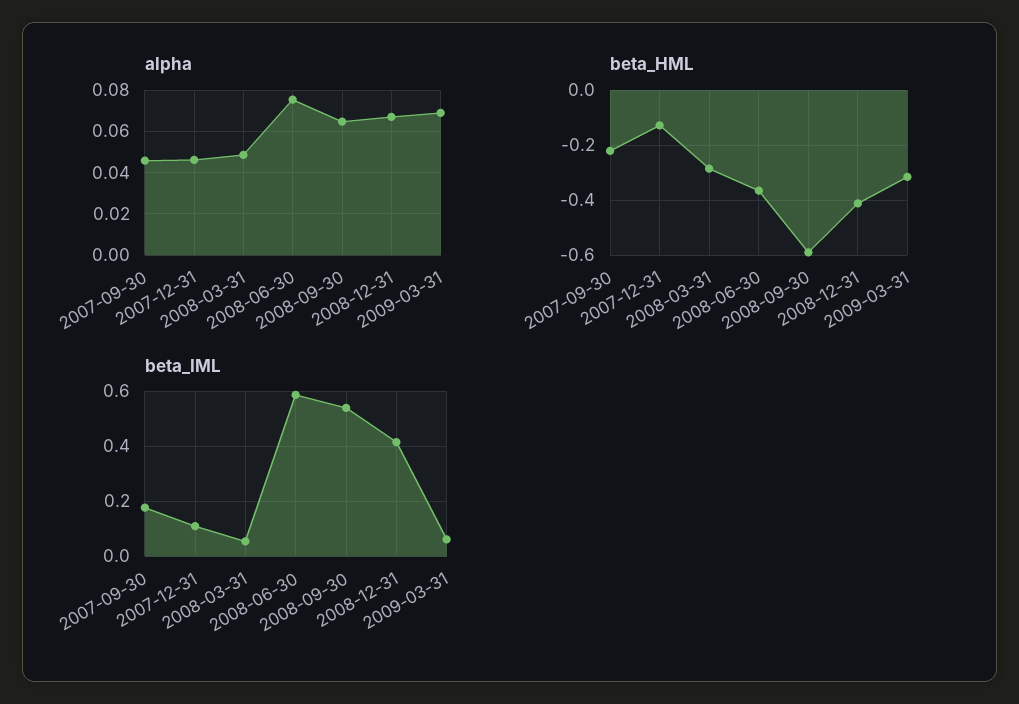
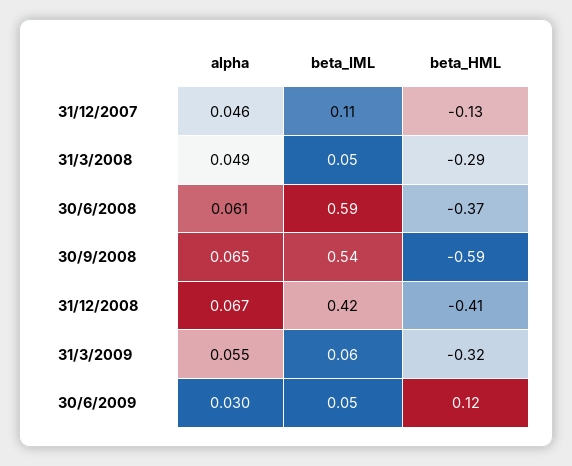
alpha, 2007-09-30: 0.045 -> none
alpha, 2008-06-30: 0.075 -> 0.061
alpha, 2009-03-31: 0.07 -> 0.055
beta_HML, 2007-09-30: -0.225 -> none
beta_IML, 2007-09-30: 0.175 -> none
alpha, 30/6/2009: none -> 0.03
beta_IML, 30/6/2009: none -> 0.05
beta_HML, 30/6/2009: none -> 0.12

